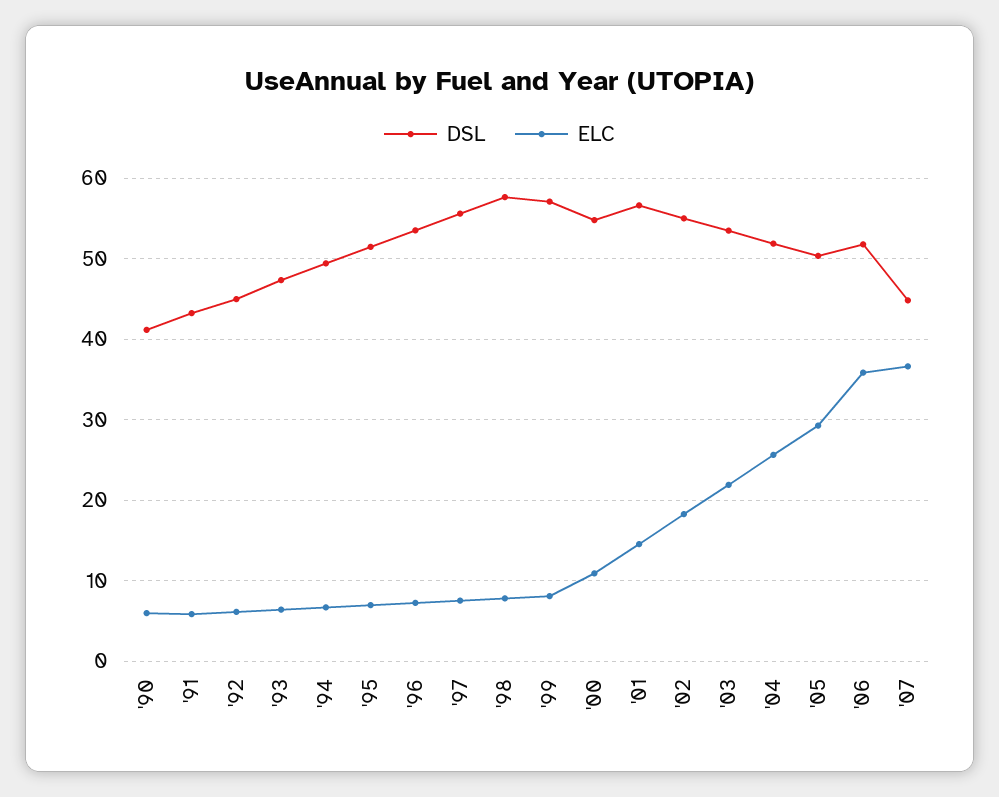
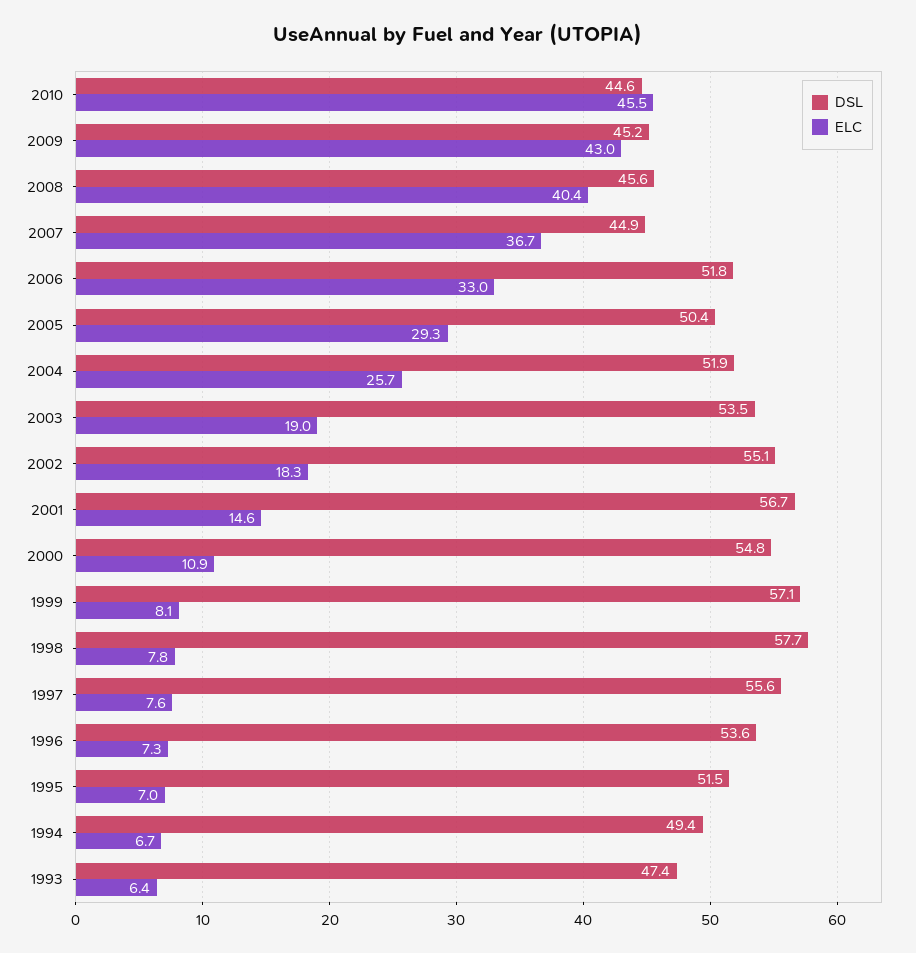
DSL, '90: 41 -> none
ELC, '90: 6 -> none
DSL, '91: 43 -> none
ELC, '91: 6 -> none
DSL, '92: 45 -> none
ELC, '92: 6 -> none
ELC, '03: 22 -> 19
ELC, '06: 36 -> 33
DSL, 2010: none -> 44.6
ELC, 2010: none -> 45.5
DSL, 2009: none -> 45.2
ELC, 2009: none -> 43
DSL, 2008: none -> 45.6
ELC, 2008: none -> 40.4

